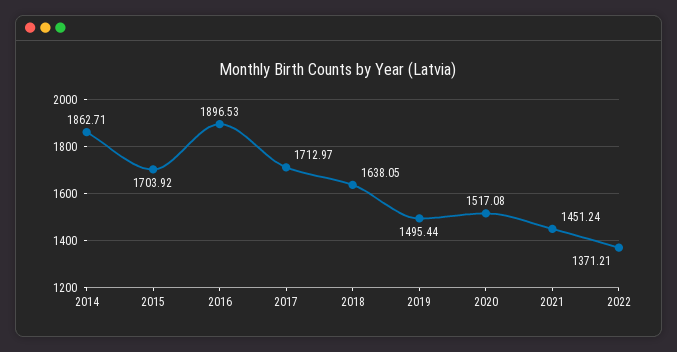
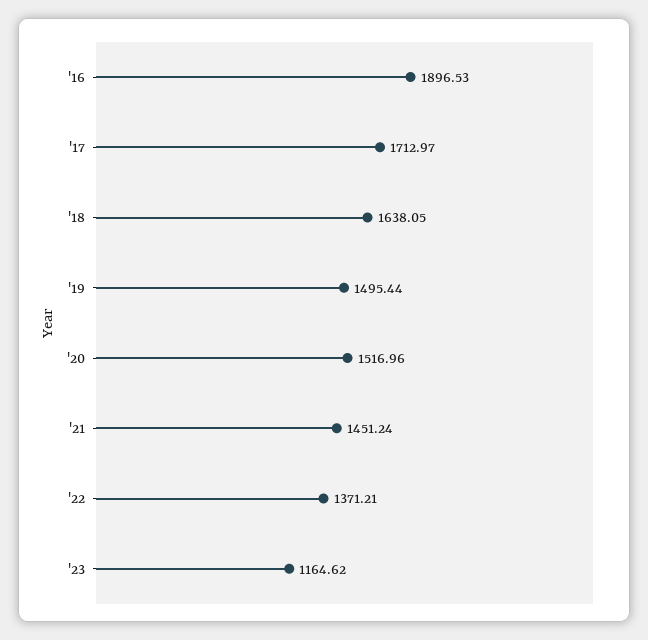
2014: 1862.71 -> none
2015: 1703.92 -> none
2020: 1517.08 -> 1516.96
'23: none -> 1164.62

